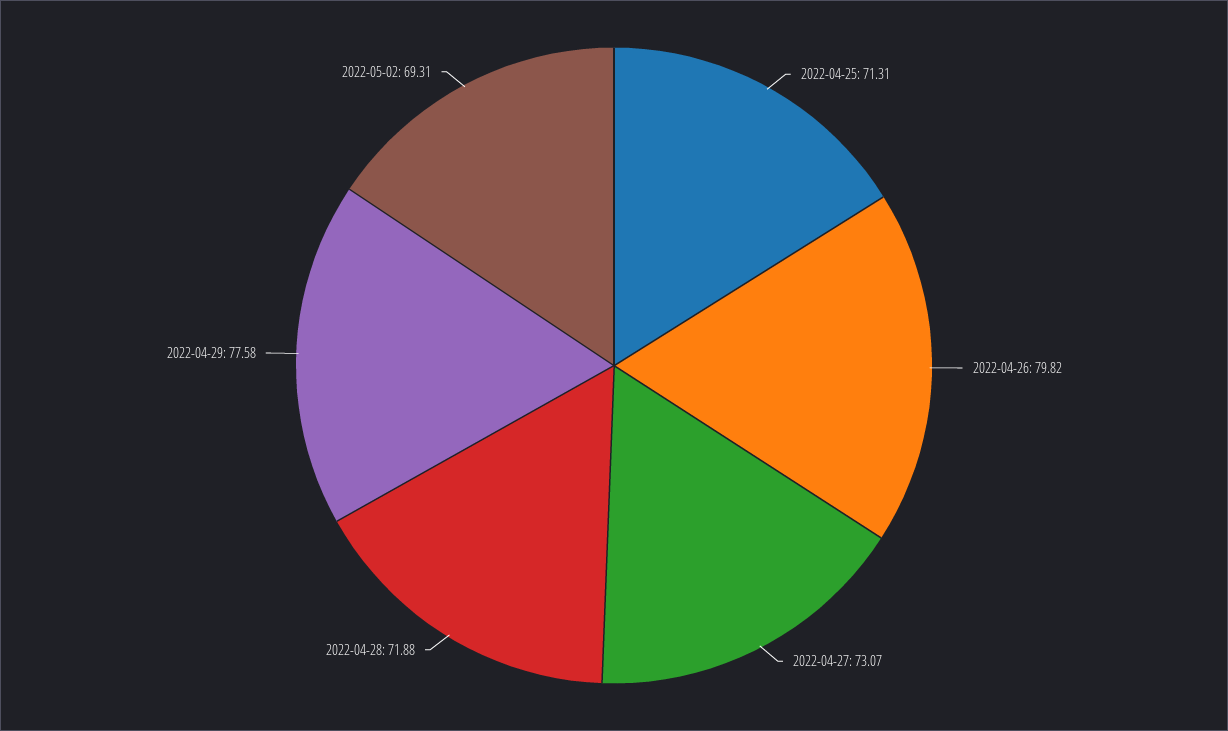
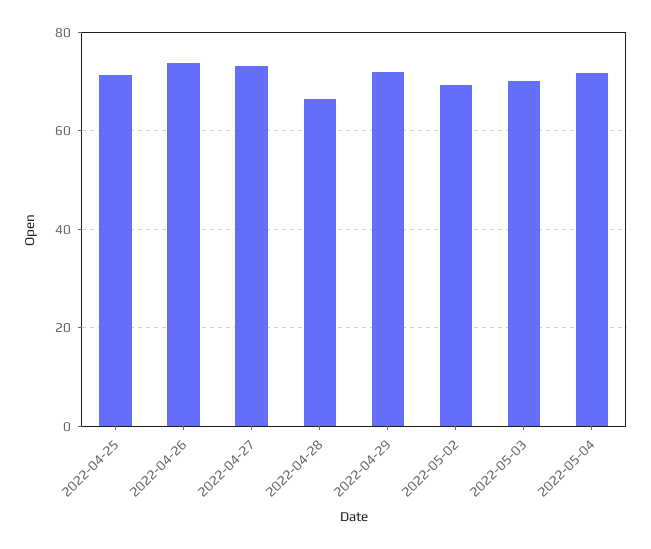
2022-04-26: 79.82 -> 74
2022-04-28: 71.88 -> 66
2022-04-29: 77.58 -> 72
2022-05-03: none -> 70
2022-05-04: none -> 72

